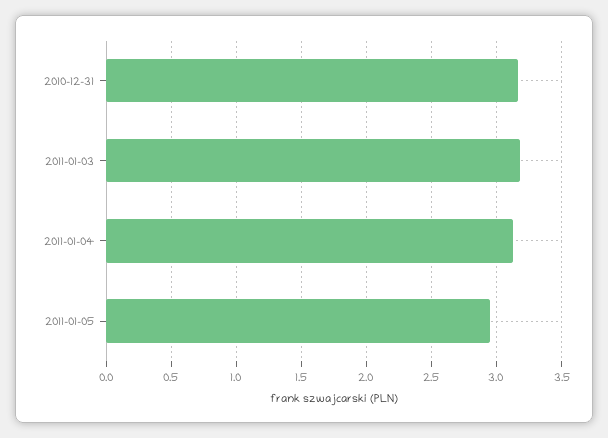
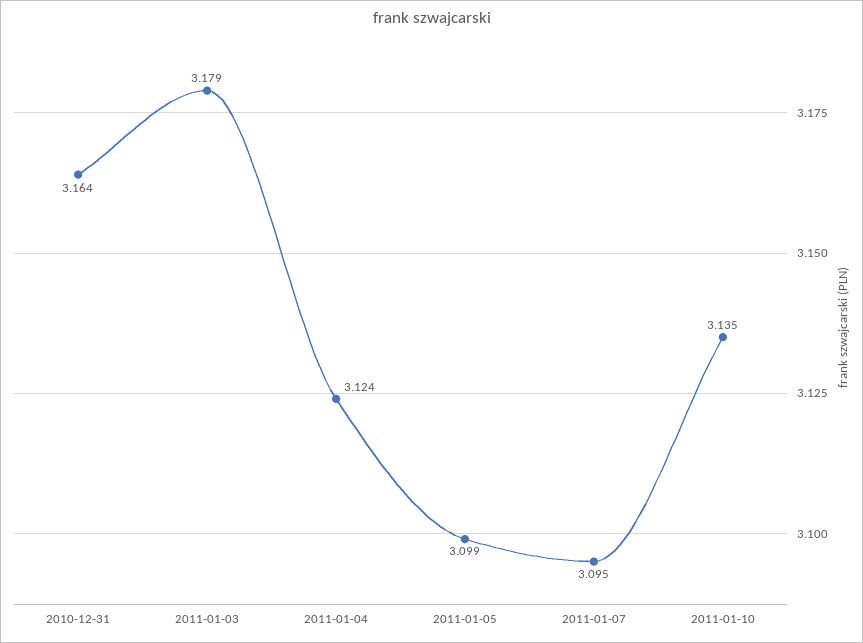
2011-01-05: 2.95 -> 3.099
2011-01-07: none -> 3.095
2011-01-10: none -> 3.135

